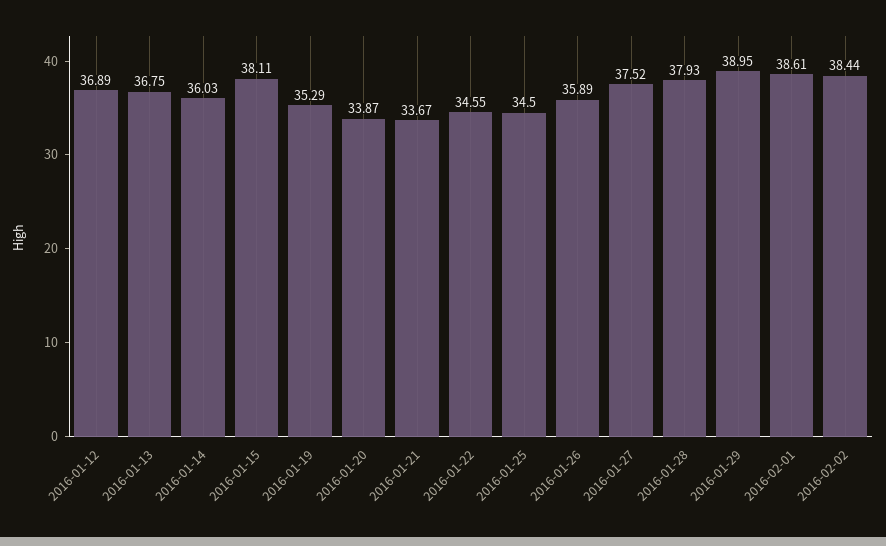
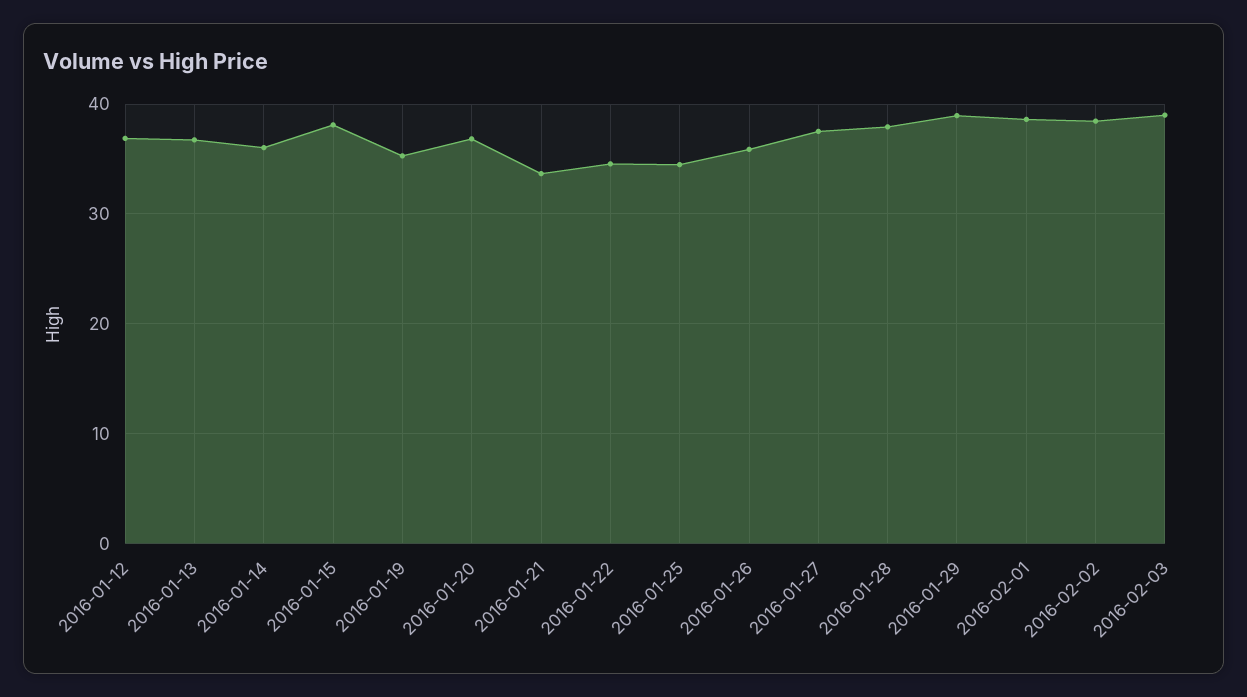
2016-01-20: 33.87 -> 37
2016-02-03: none -> 39

